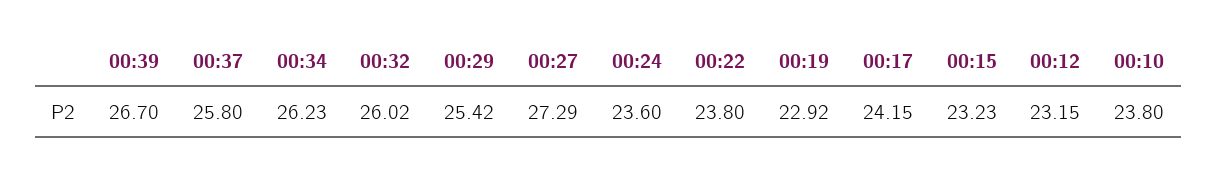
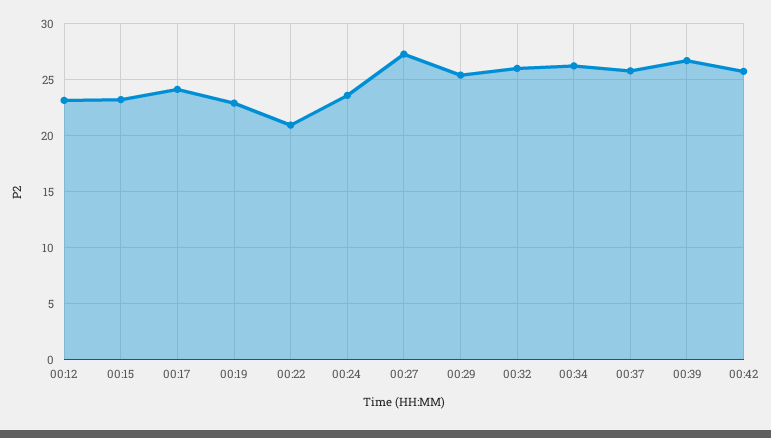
00:22: 23.8 -> 21
00:10: 23.8 -> none
00:42: none -> 26

